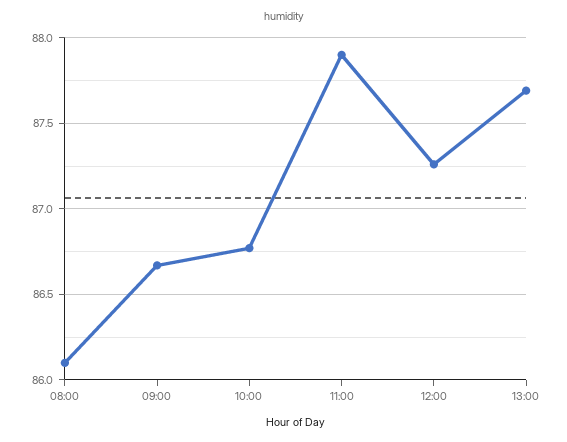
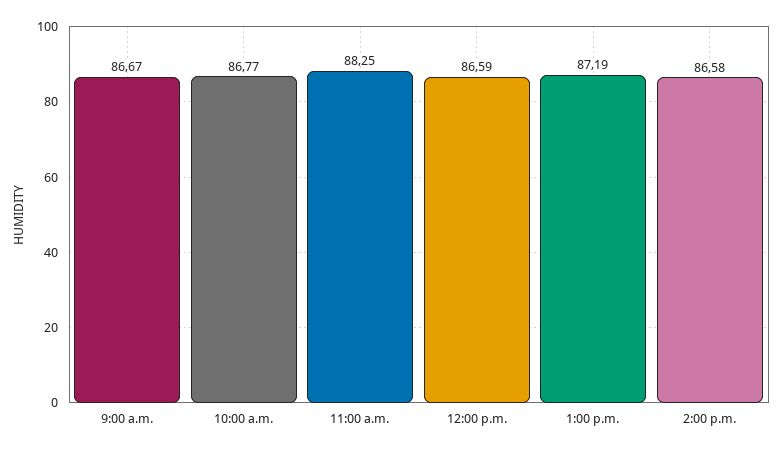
08:00: 86.1 -> none
11:00: 87.9 -> 88.25
12:00: 87.25 -> 86.59
13:00: 87.7 -> 87.19
2:00 p.m.: none -> 86.58

